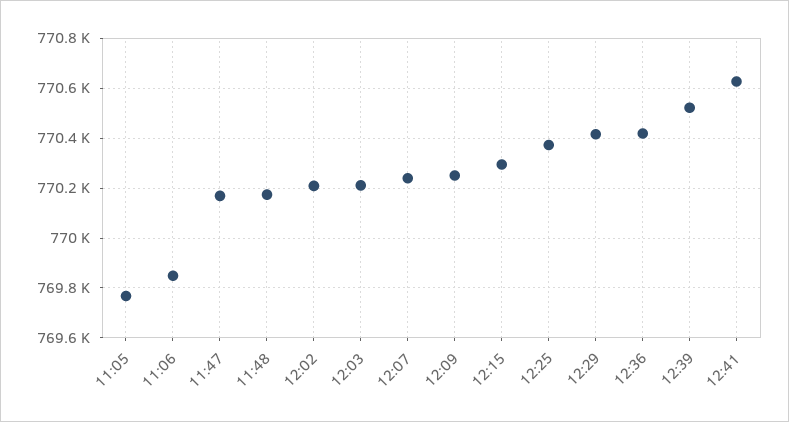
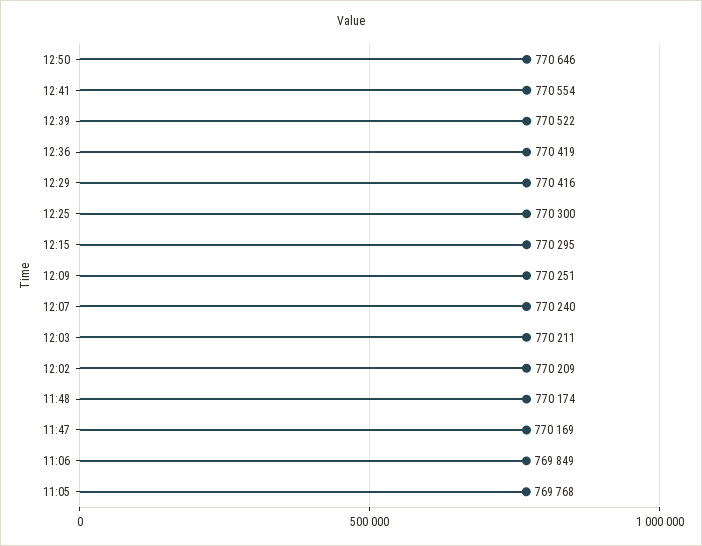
12:25: 770375 -> 770300
12:41: 770625 -> 770554
12:50: none -> 770646

